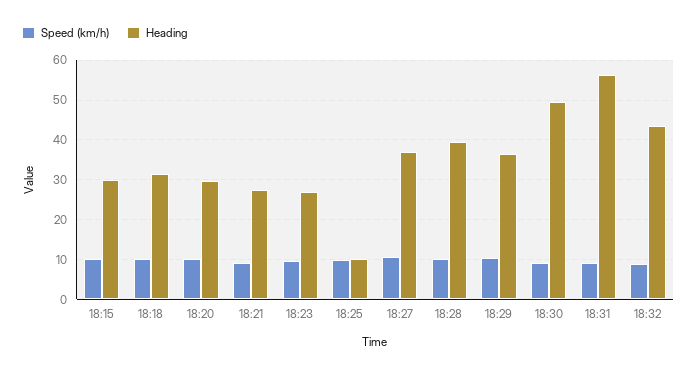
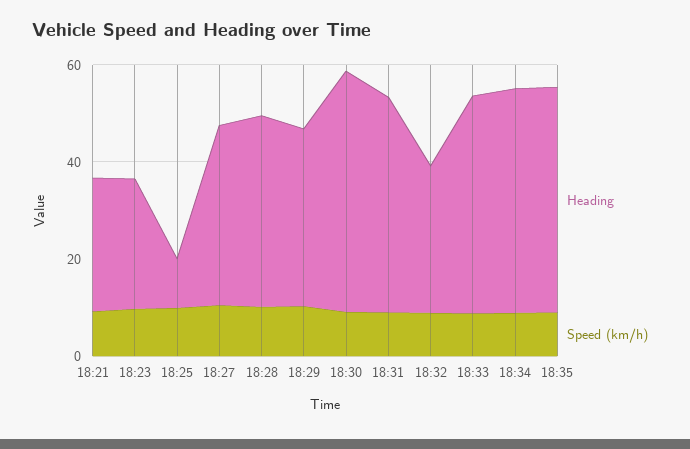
Speed (km/h), 18:15: 10 -> none
Heading, 18:15: 30 -> none
Speed (km/h), 18:18: 10 -> none
Heading, 18:18: 32 -> none
Speed (km/h), 18:20: 10 -> none
Heading, 18:20: 30 -> none
Heading, 18:31: 56 -> 45
Heading, 18:32: 44 -> 30
Heading, 18:33: none -> 45
Speed (km/h), 18:33: none -> 10
Heading, 18:34: none -> 45
Speed (km/h), 18:34: none -> 10
Heading, 18:35: none -> 45
Speed (km/h), 18:35: none -> 10

